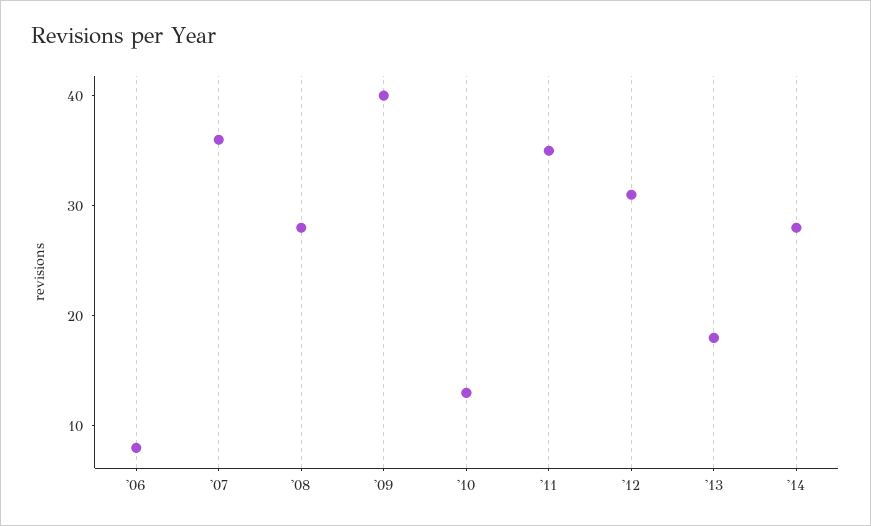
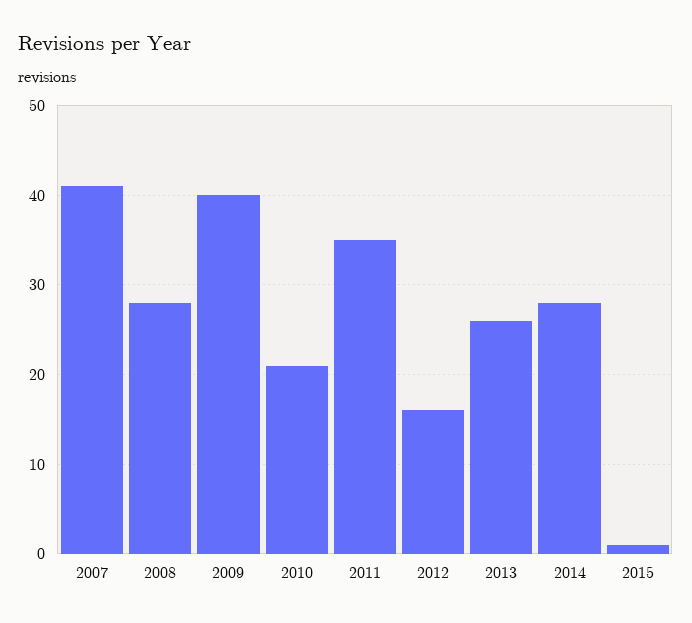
'06: 8 -> none
'07: 36 -> 41
'10: 13 -> 21
'12: 31 -> 16
'13: 18 -> 26
2015: none -> 1

